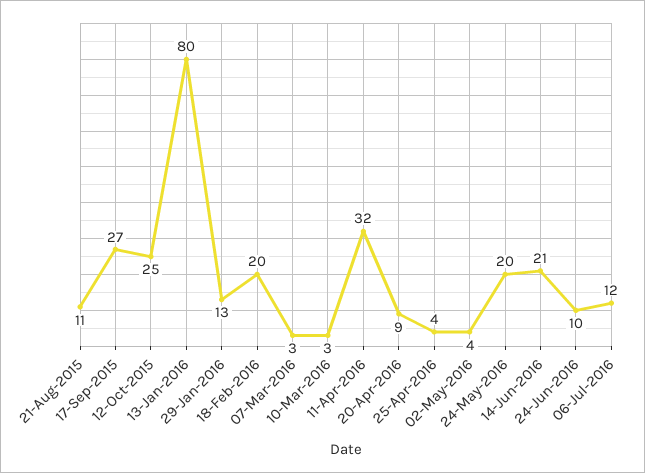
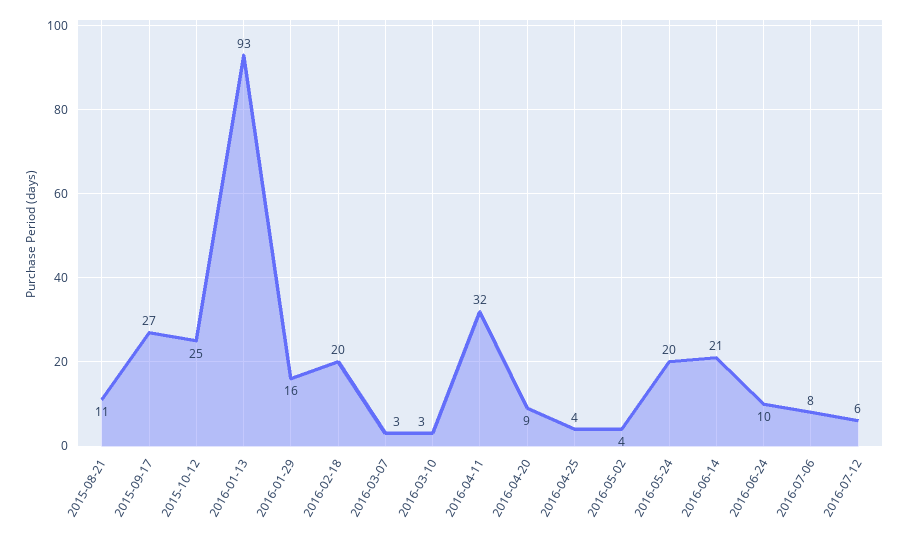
13-Jan-2016: 80 -> 93
29-Jan-2016: 13 -> 16
06-Jul-2016: 12 -> 8
2016-07-12: none -> 6

